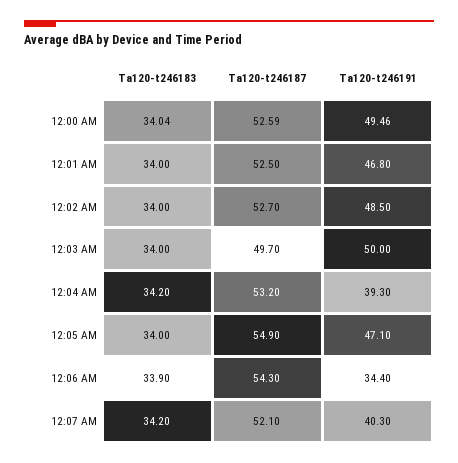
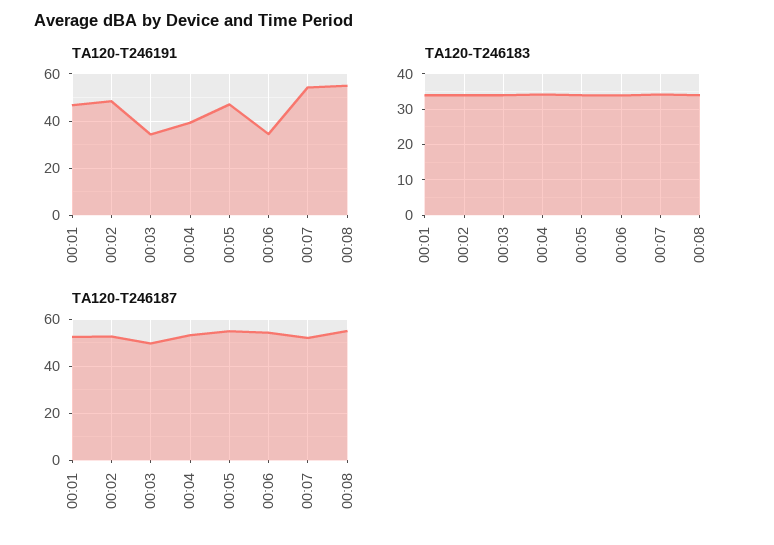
Ta120-t246183, 12:00 AM: 34.04 -> none
Ta120-t246187, 12:00 AM: 52.59 -> none
Ta120-t246191, 12:00 AM: 49.46 -> none
Ta120-t246191, 12:03 AM: 50 -> 35
Ta120-t246191, 12:07 AM: 40.3 -> 55
Ta120-t246191, 00:08: none -> 55
Ta120-t246183, 00:08: none -> 34
Ta120-t246187, 00:08: none -> 55

